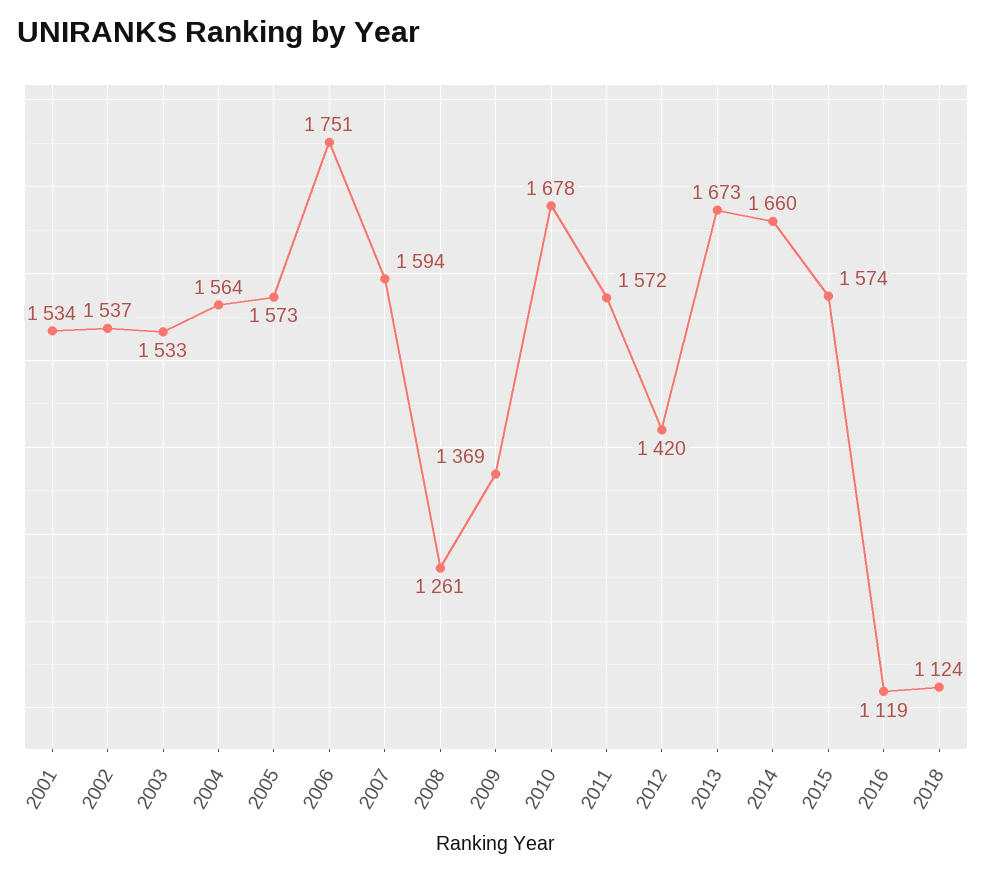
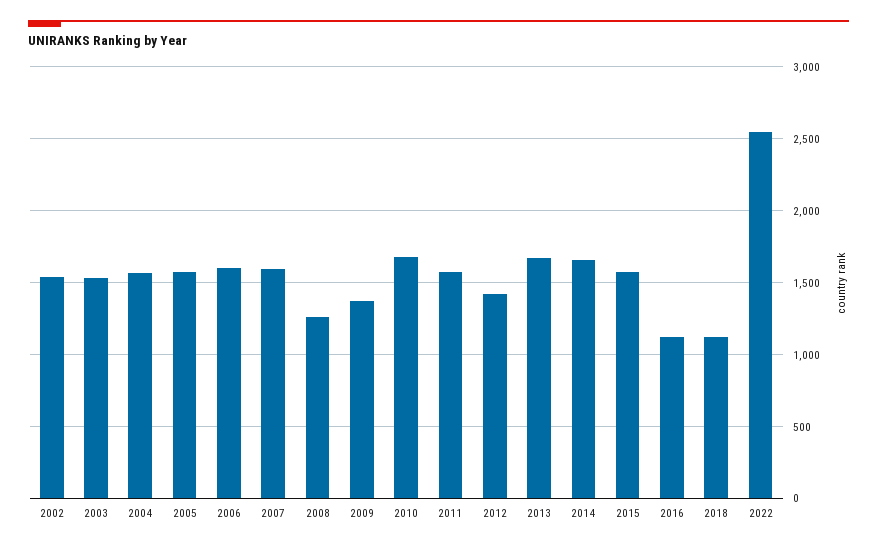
2001: 1534 -> none
2006: 1751 -> 1600
2022: none -> 2550

